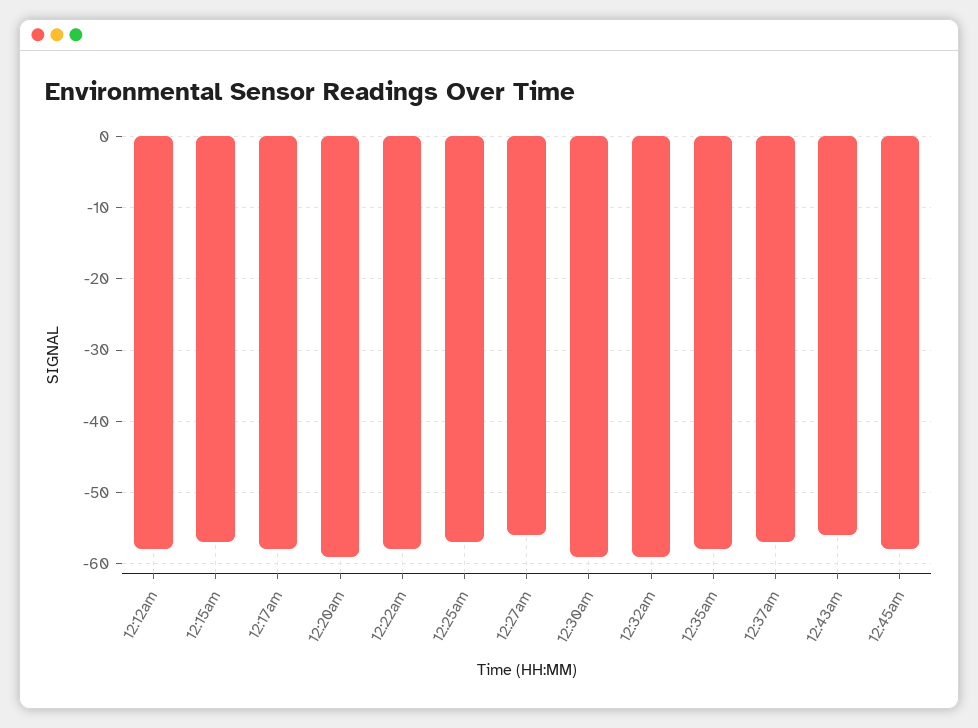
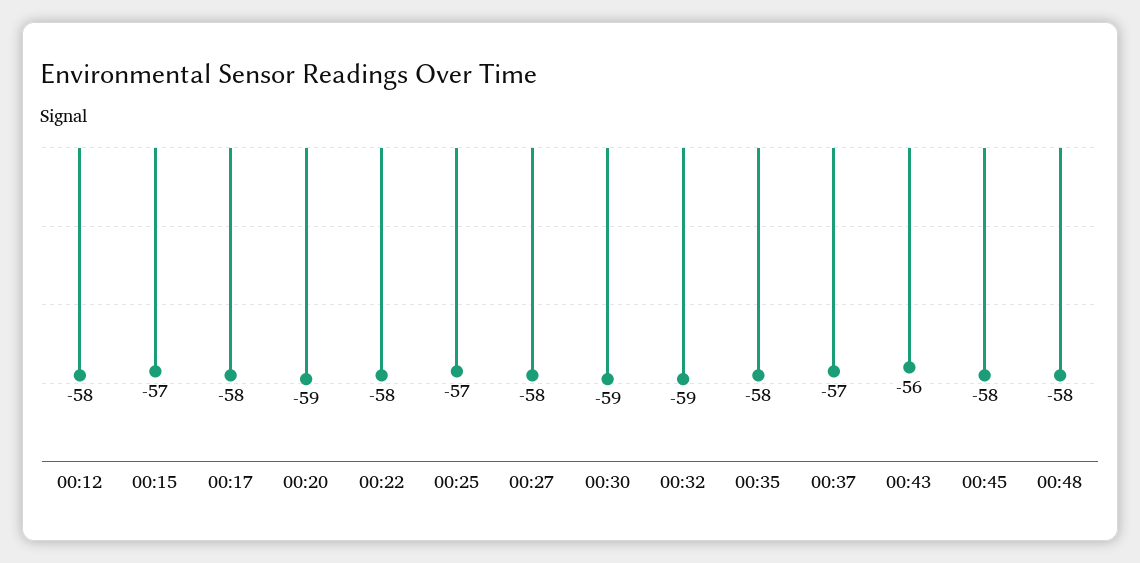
12:27am: -56 -> -58
00:48: none -> -58

